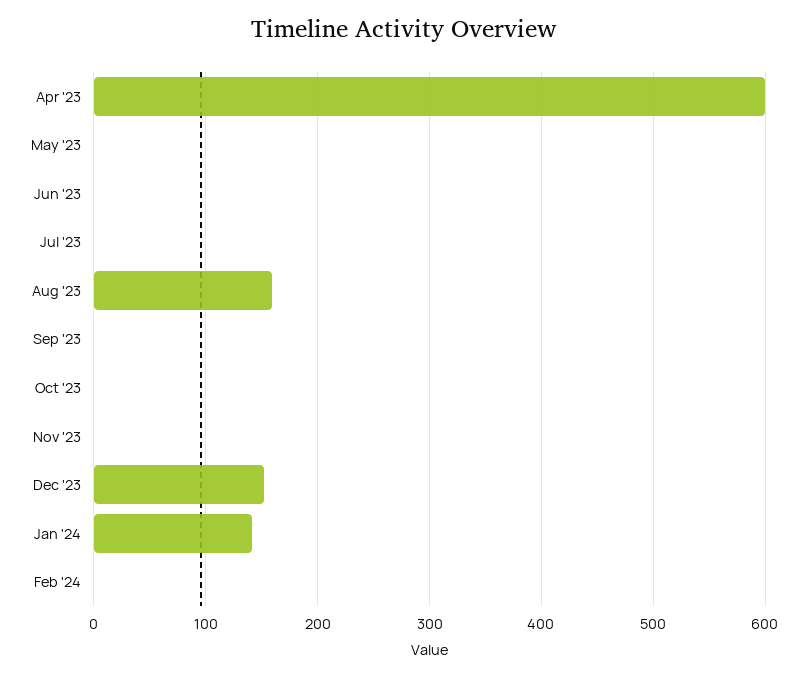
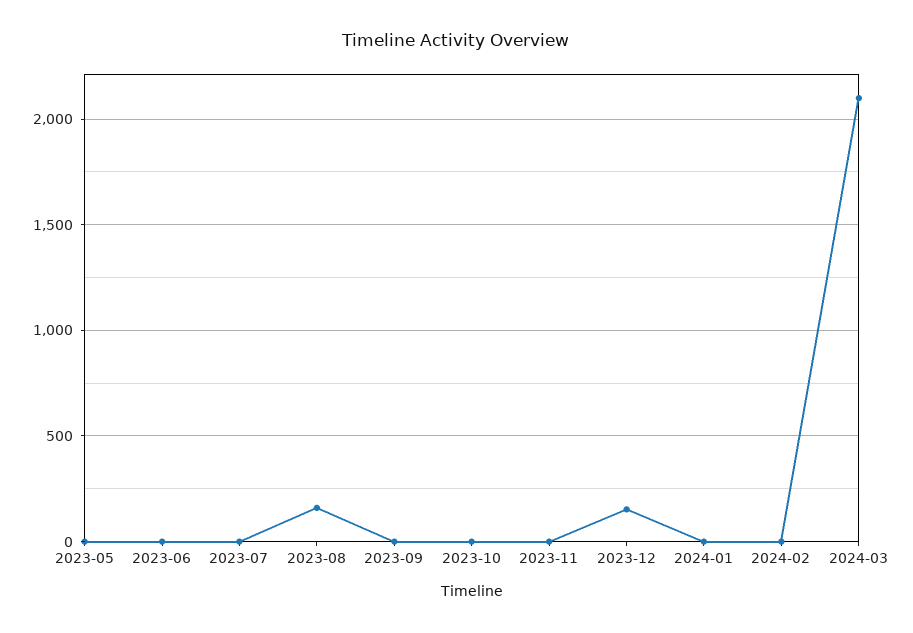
Apr '23: 600 -> none
Jan '24: 140 -> 0
2024-03: none -> 2100

